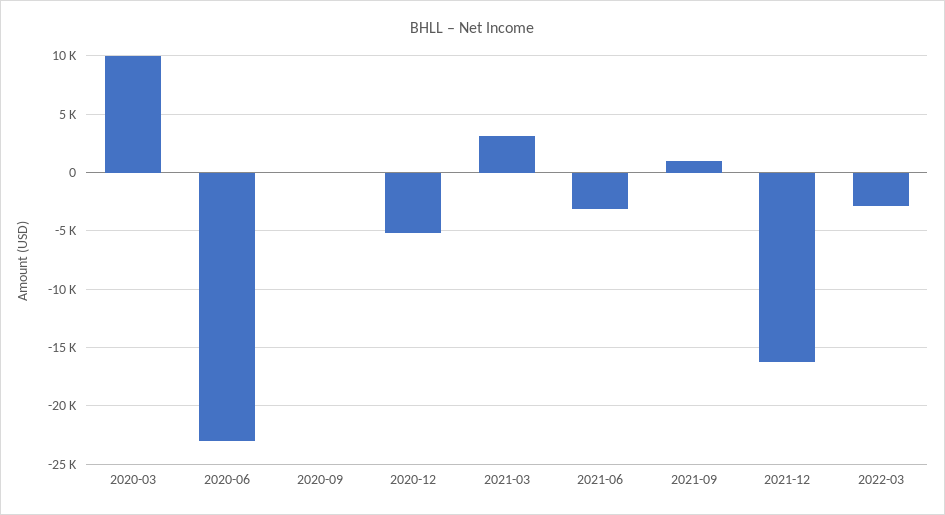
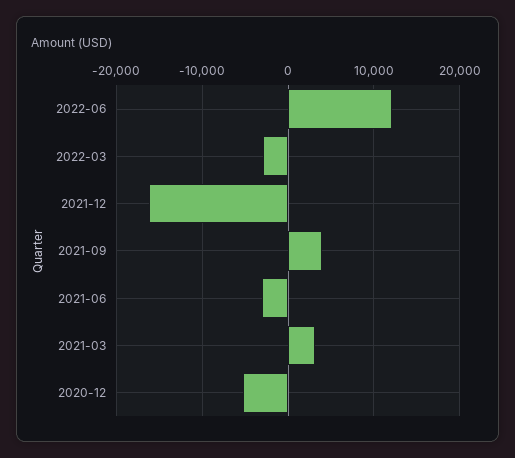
2020-03: 10000 -> none
2020-06: -23000 -> none
2020-09: 0 -> none
2021-09: 1000 -> 4000
2022-06: none -> 12000

